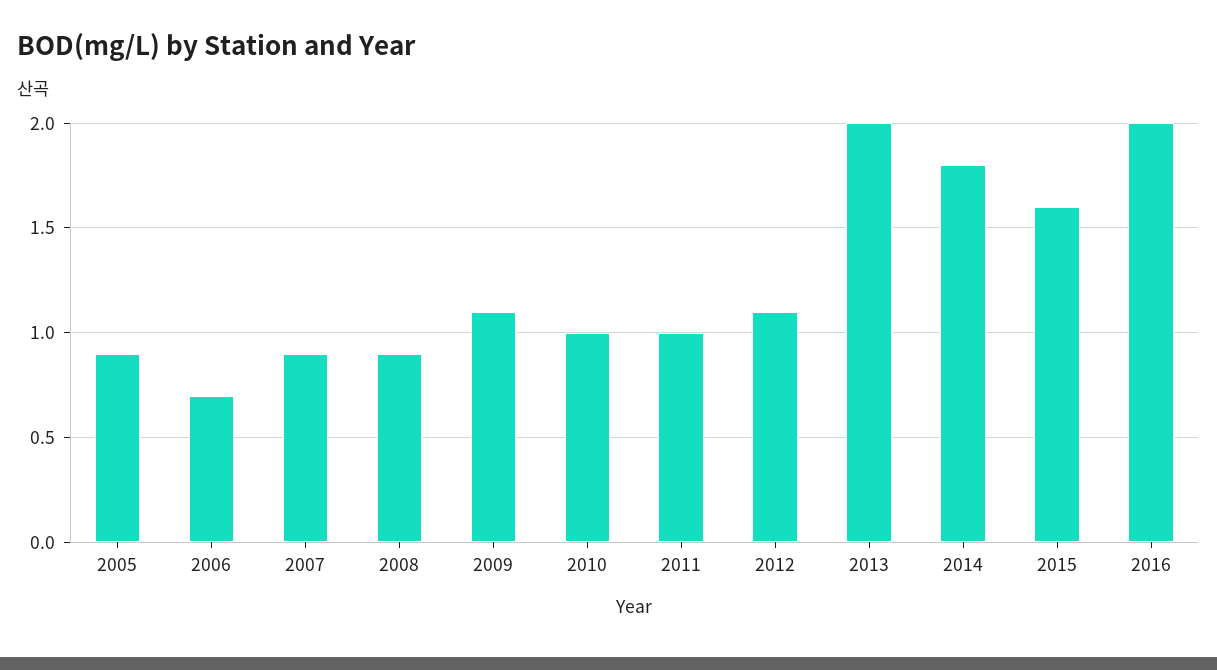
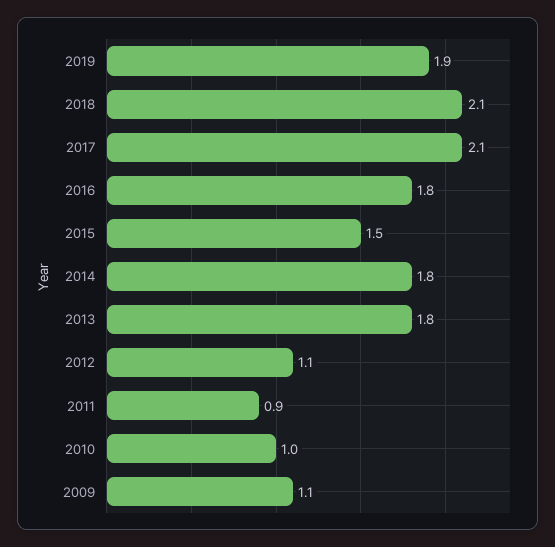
2005: 0.9 -> none
2006: 0.7 -> none
2007: 0.9 -> none
2008: 0.9 -> none
2011: 1 -> 0.9
2013: 2 -> 1.8
2015: 1.6 -> 1.5
2016: 2 -> 1.8
2019: none -> 1.9
2018: none -> 2.1
2017: none -> 2.1

